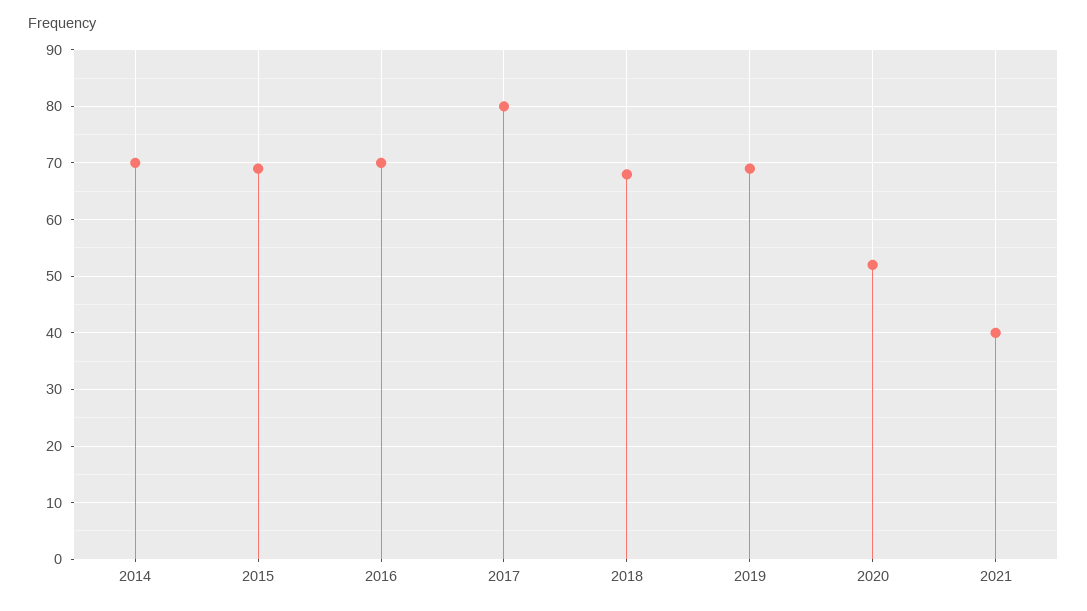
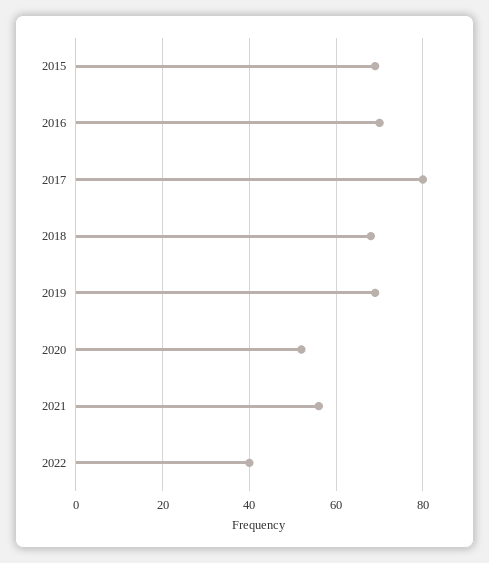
2014: 70 -> none
2021: 40 -> 55
2022: none -> 40

